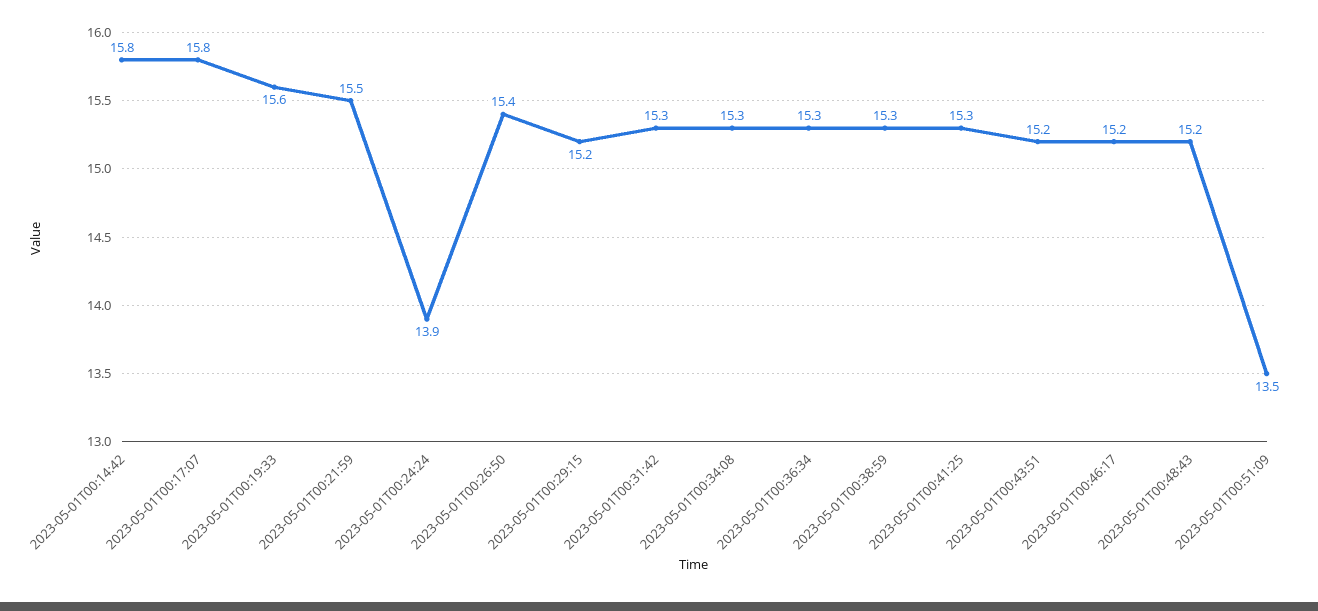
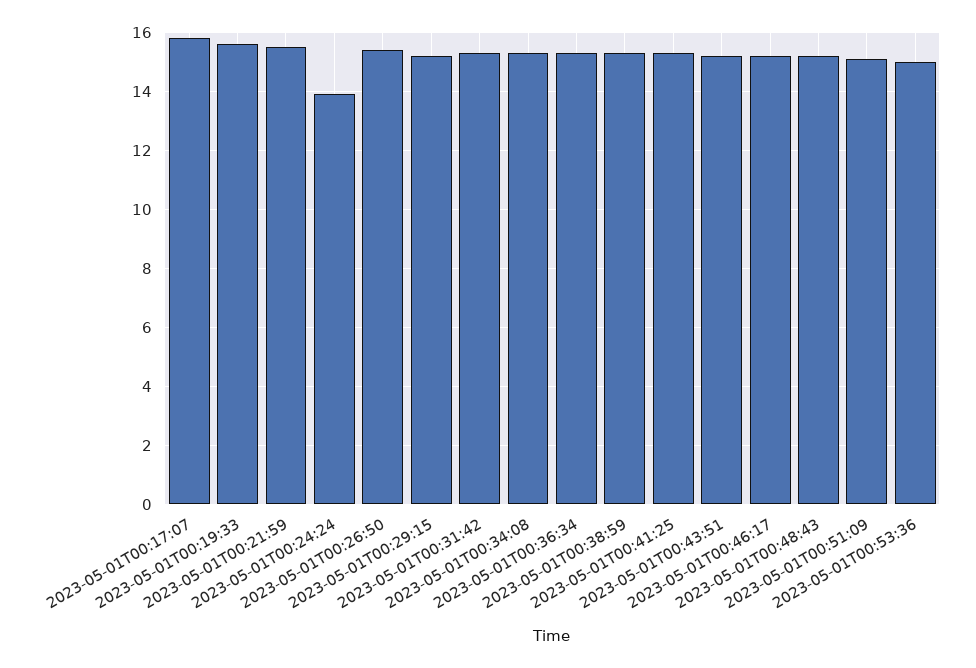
2023-05-01T00:14:42: 15.8 -> none
2023-05-01T00:51:09: 13.5 -> 15
2023-05-01T00:53:36: none -> 15

